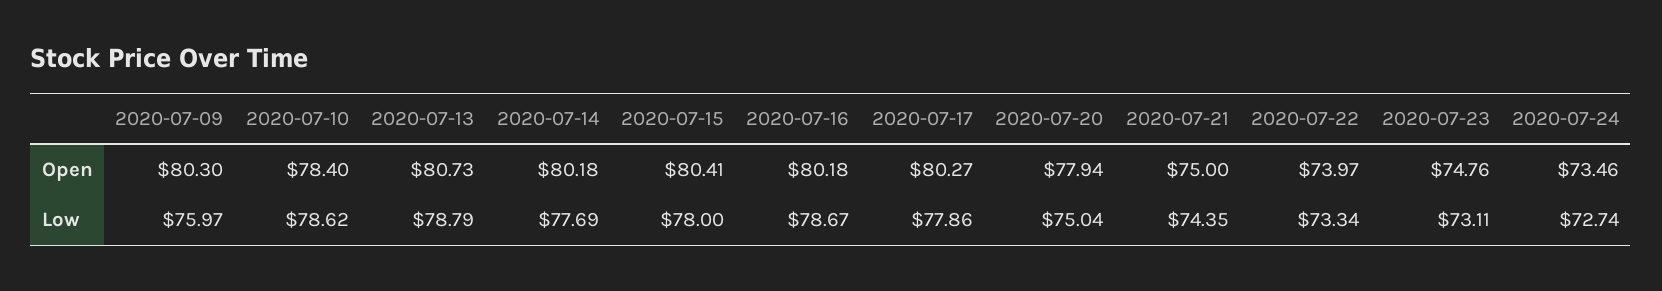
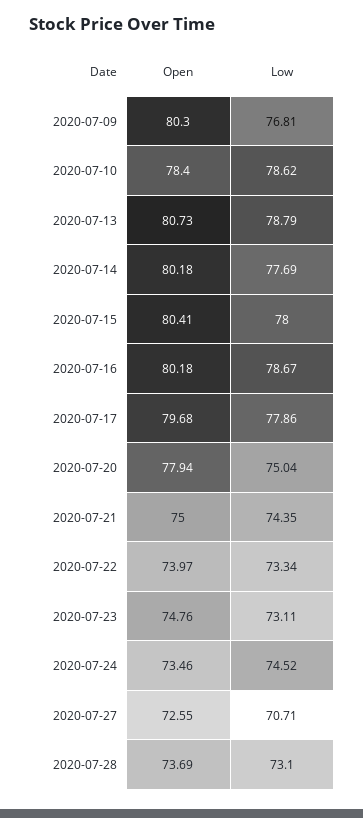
2020-07-17, Open: 80.27 -> 79.68
2020-07-09, Low: 75.97 -> 76.81
2020-07-24, Low: 72.74 -> 74.52
2020-07-27, Open: none -> 72.55
2020-07-27, Low: none -> 70.71
2020-07-28, Open: none -> 73.69
2020-07-28, Low: none -> 73.1

